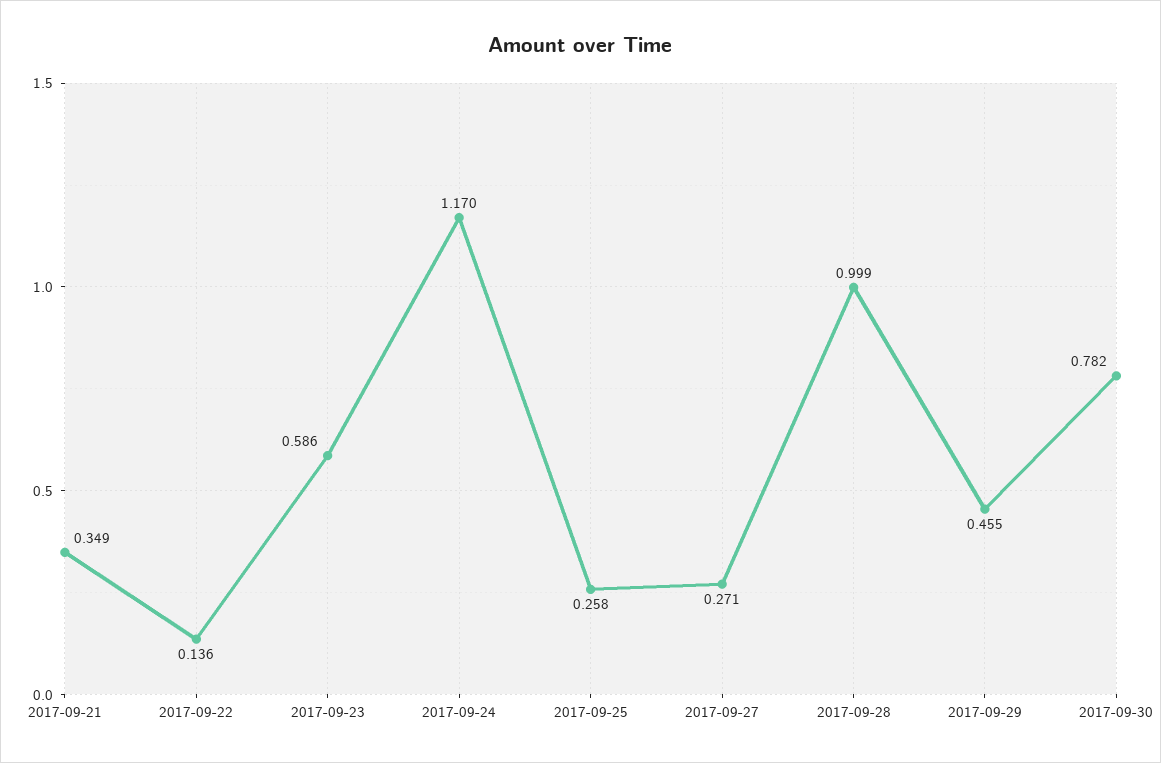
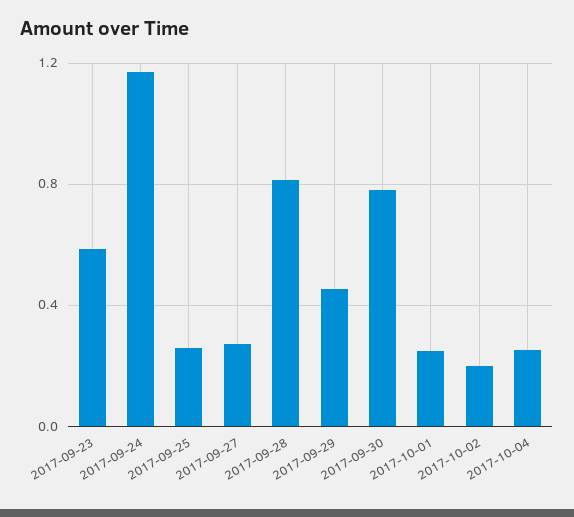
2017-09-21: 0.349 -> none
2017-09-22: 0.136 -> none
2017-09-28: 0.999 -> 0.8
2017-10-01: none -> 0.25
2017-10-02: none -> 0.2
2017-10-04: none -> 0.25

